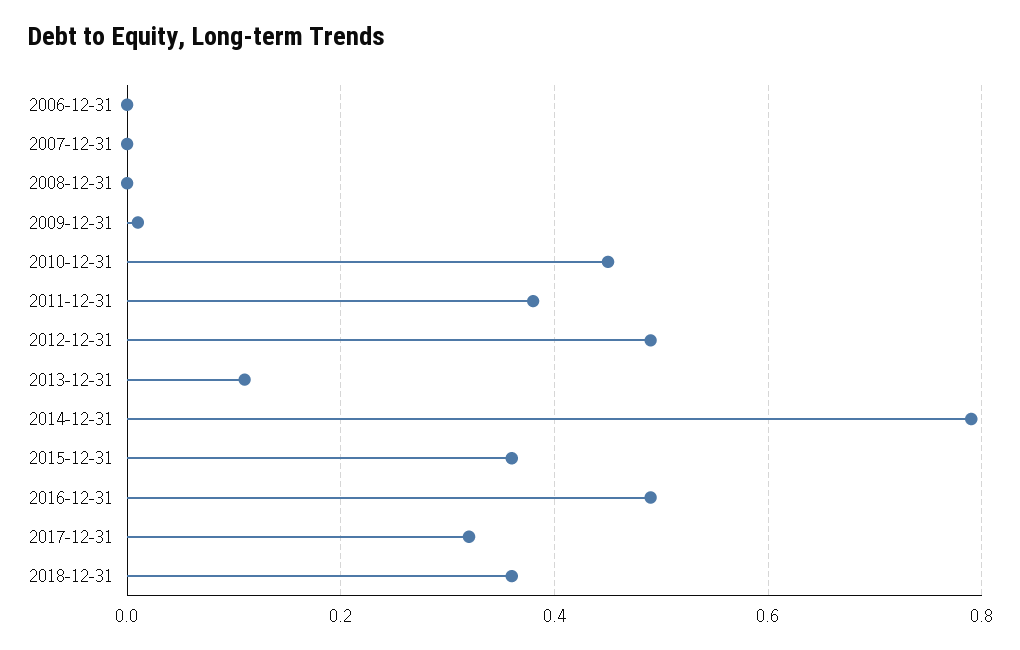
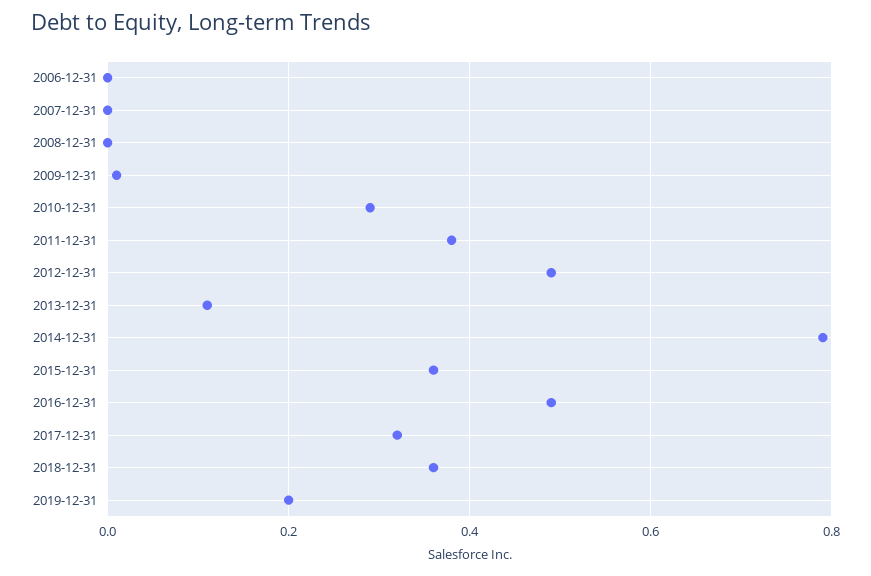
2010-12-31: 0.45 -> 0.3
2019-12-31: none -> 0.2

